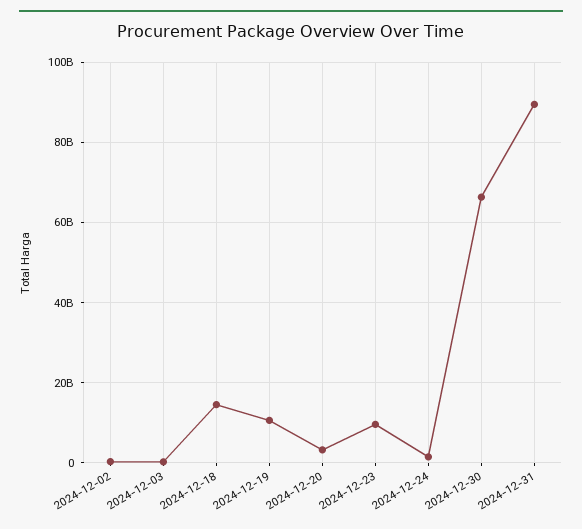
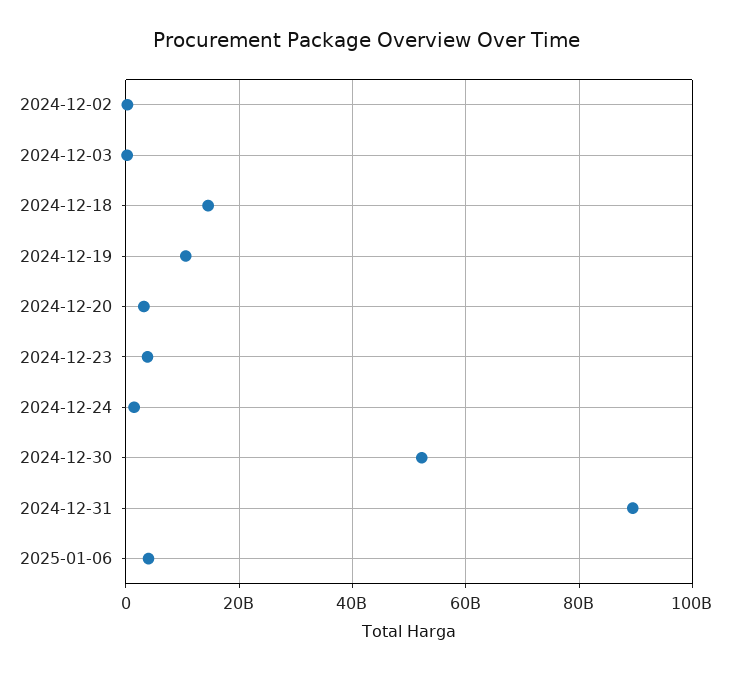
2024-12-23: 10000000000 -> 4000000000
2024-12-30: 66000000000 -> 52000000000
2025-01-06: none -> 4000000000

